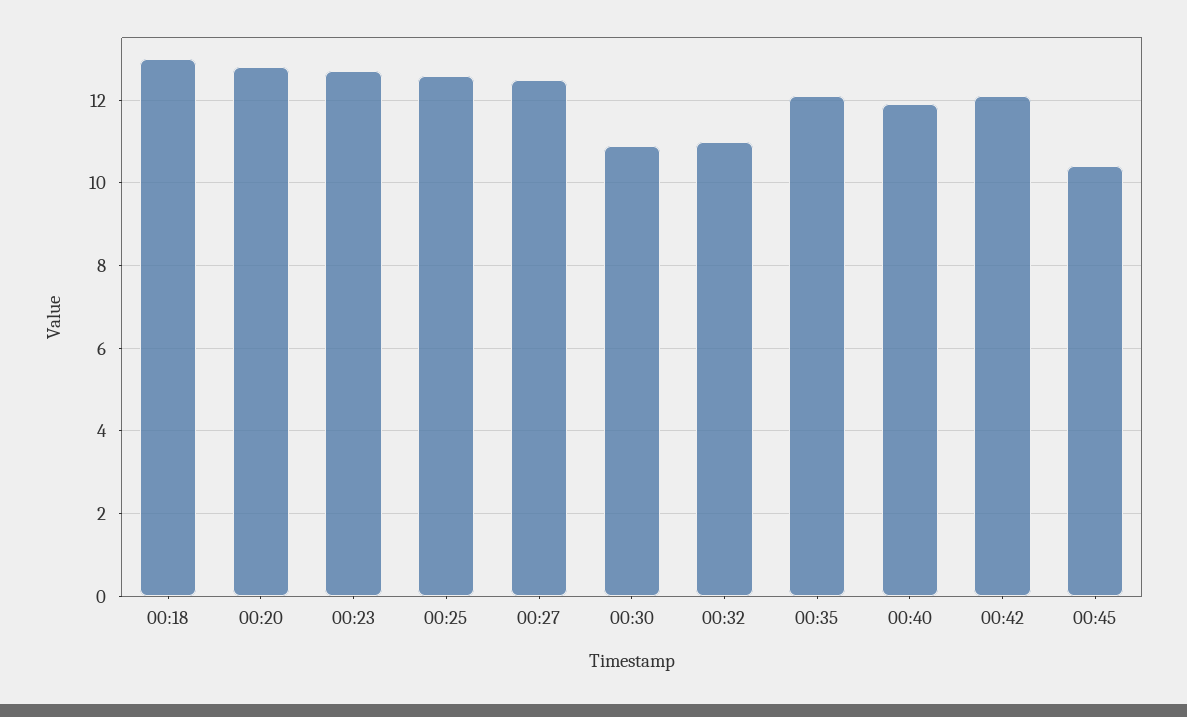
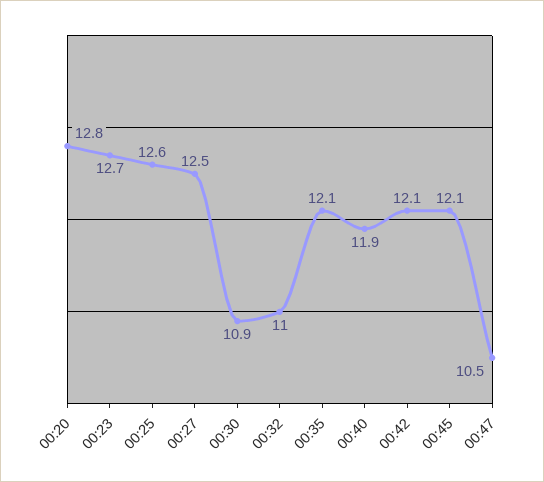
00:18: 13 -> none
00:45: 10.5 -> 12.1
00:47: none -> 10.5

